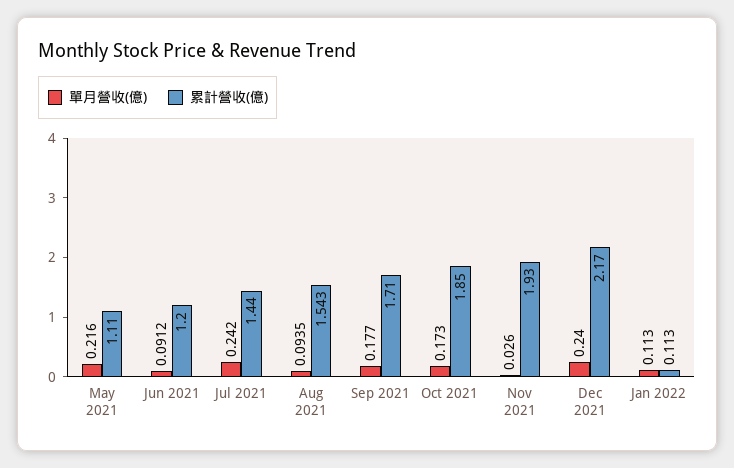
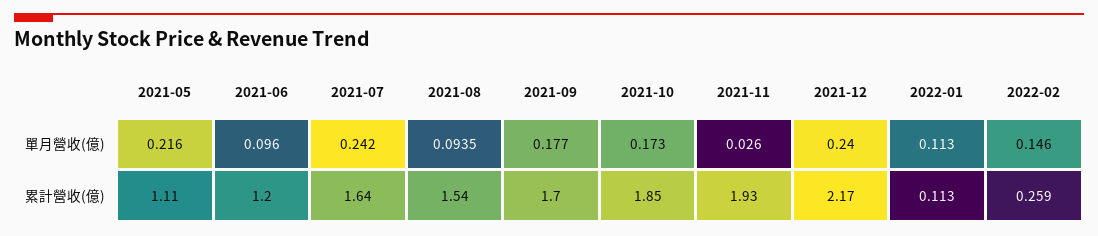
單月營收(億), Jun 2021: 0.0912 -> 0.096
累計營收(億), Jul 2021: 1.44 -> 1.64
累計營收(億), Aug 2021: 1.543 -> 1.54
累計營收(億), Sep 2021: 1.71 -> 1.7
單月營收(億), 2022-02: none -> 0.146
累計營收(億), 2022-02: none -> 0.259

